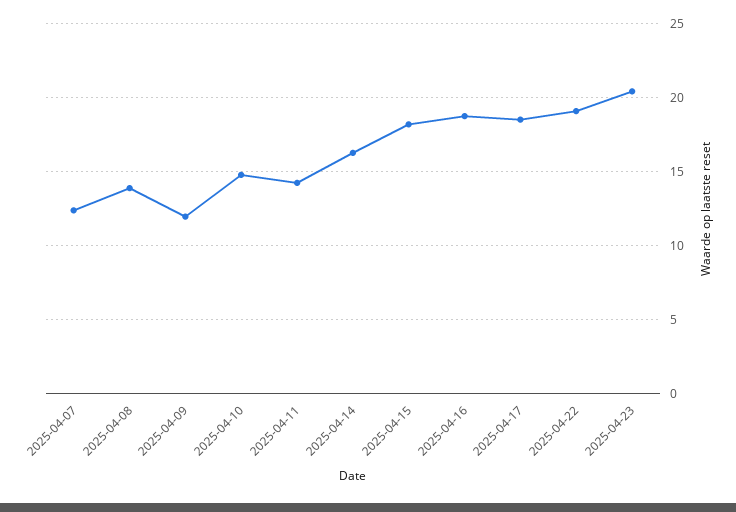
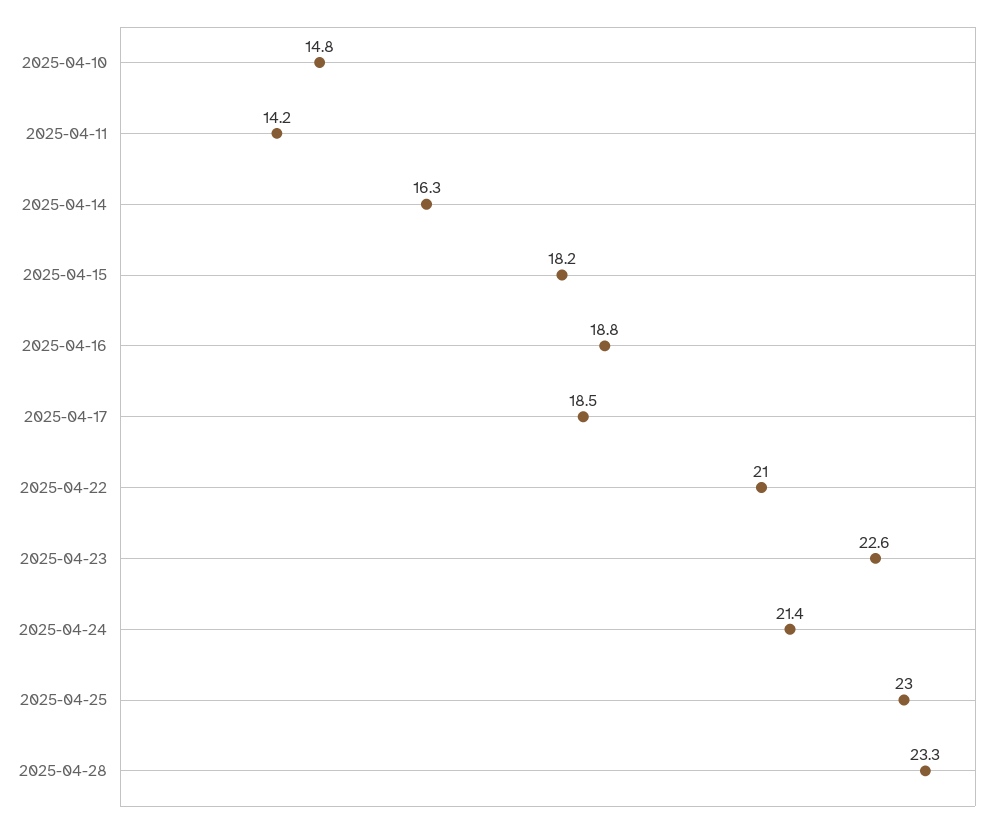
2025-04-07: 12.5 -> none
2025-04-08: 14 -> none
2025-04-09: 12 -> none
2025-04-22: 19 -> 21
2025-04-23: 20.5 -> 22.6
2025-04-24: none -> 21.4
2025-04-25: none -> 23
2025-04-28: none -> 23.3

